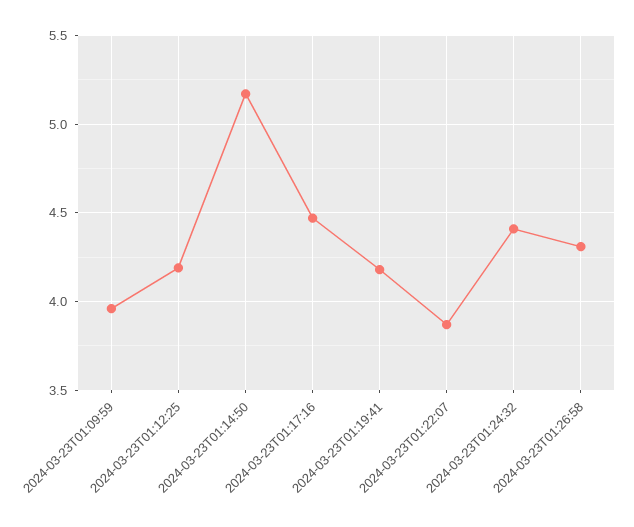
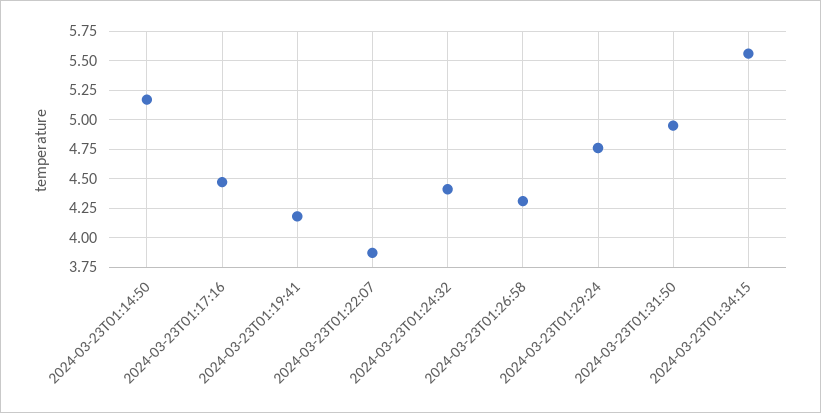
2024-03-23T01:09:59: 3.95 -> none
2024-03-23T01:12:25: 4.2 -> none
2024-03-23T01:29:24: none -> 4.75
2024-03-23T01:31:50: none -> 5
2024-03-23T01:34:15: none -> 5.5

